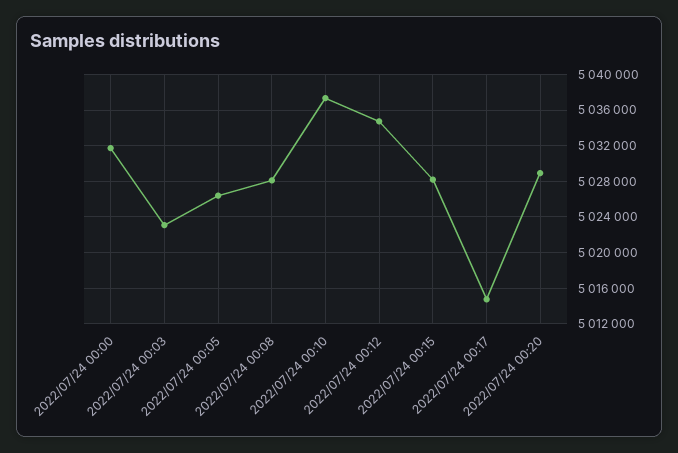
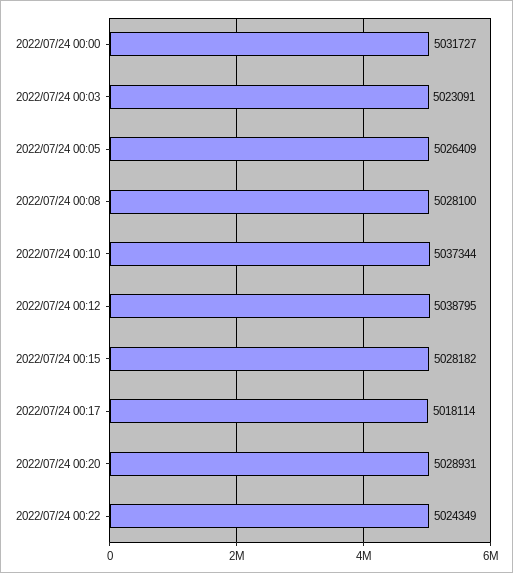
2022/07/24 00:12: 5035000 -> 5038795
2022/07/24 00:17: 5015000 -> 5018114
2022/07/24 00:22: none -> 5024349

